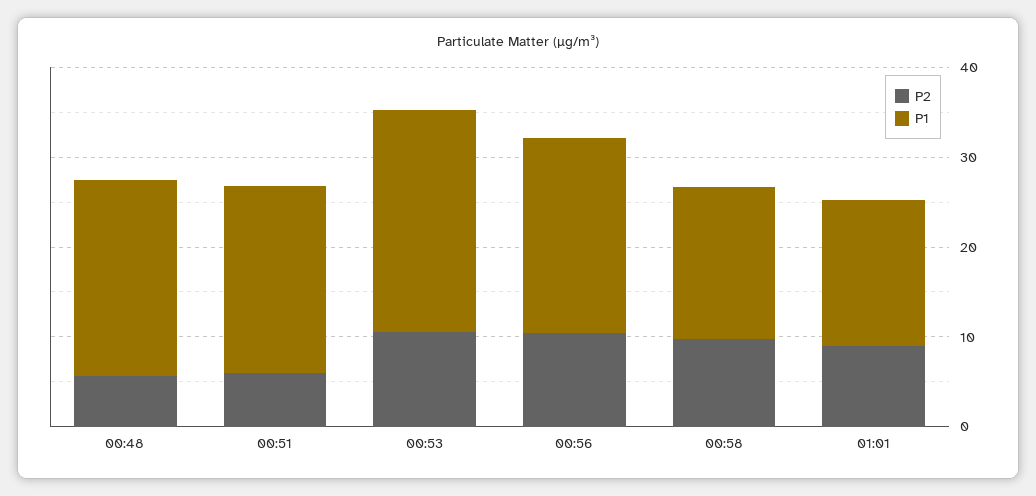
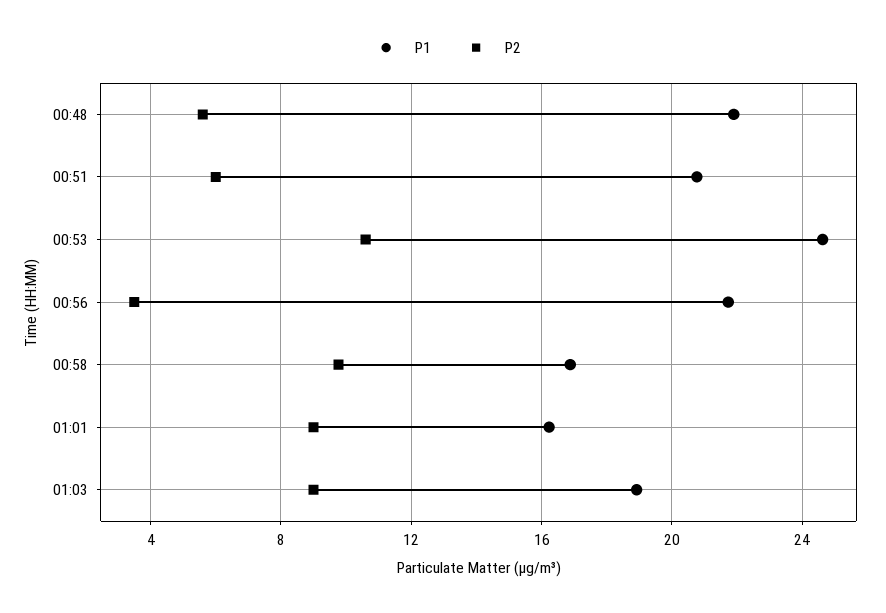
P2, 00:56: 10 -> 3.5
P1, 01:03: none -> 19
P2, 01:03: none -> 9

